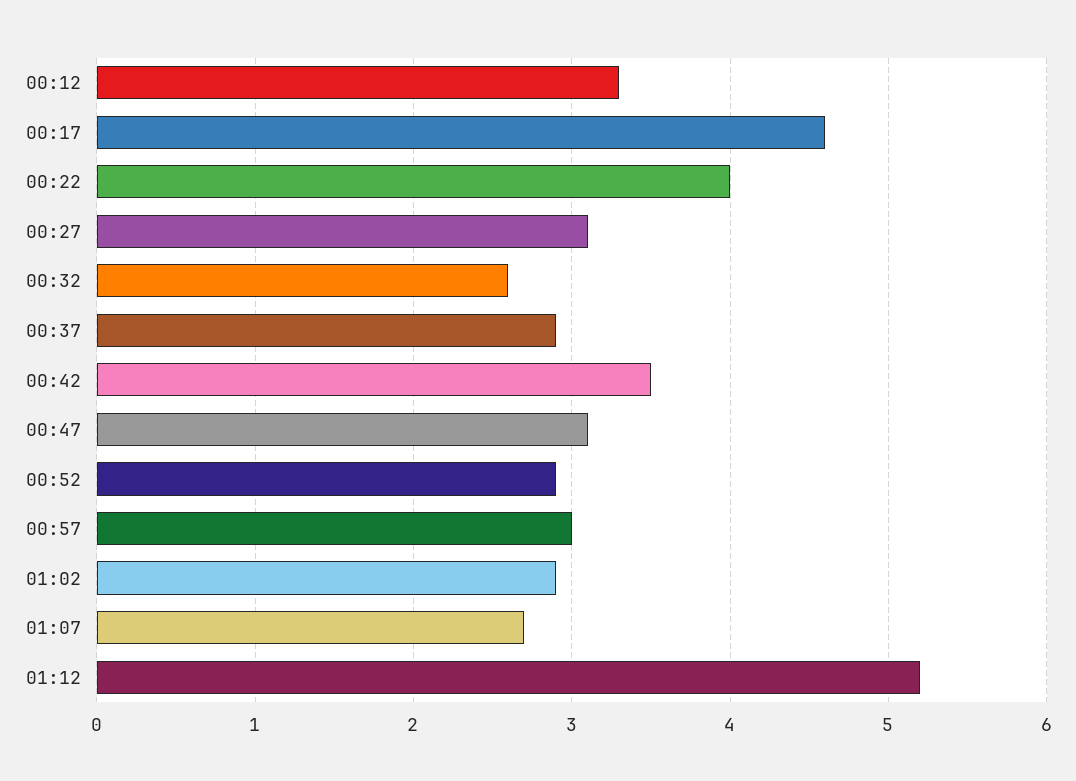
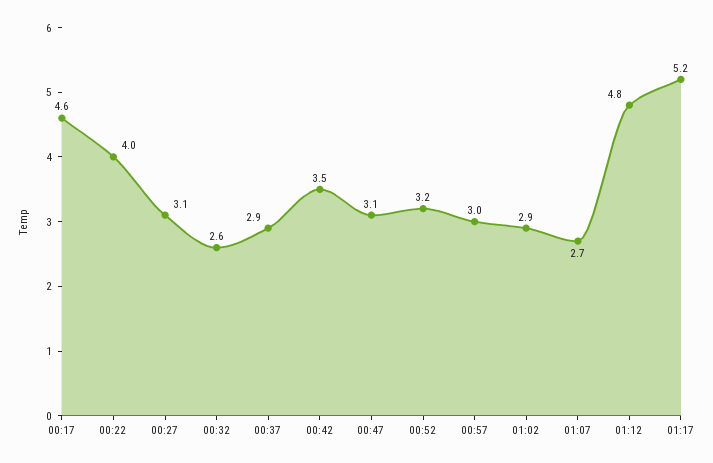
00:12: 3.3 -> none
00:52: 2.9 -> 3.2
01:12: 5.2 -> 4.8
01:17: none -> 5.2

